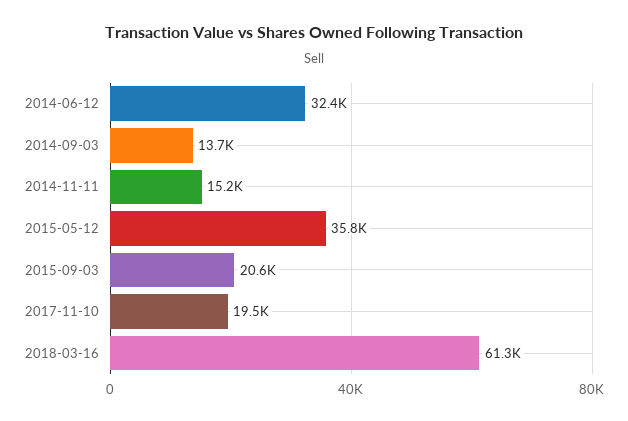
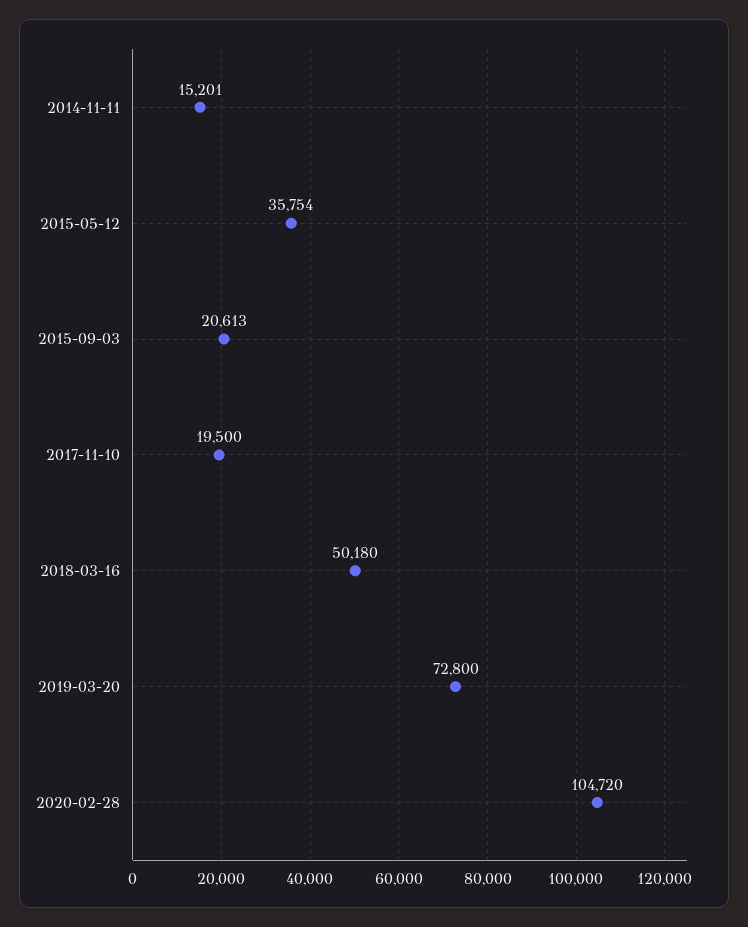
2014-06-12: 32400 -> none
2014-09-03: 13700 -> none
2018-03-16: 61300 -> 50180
2019-03-20: none -> 72800
2020-02-28: none -> 104720

